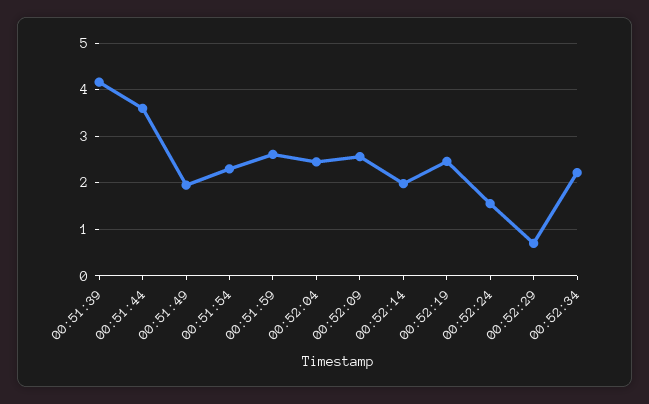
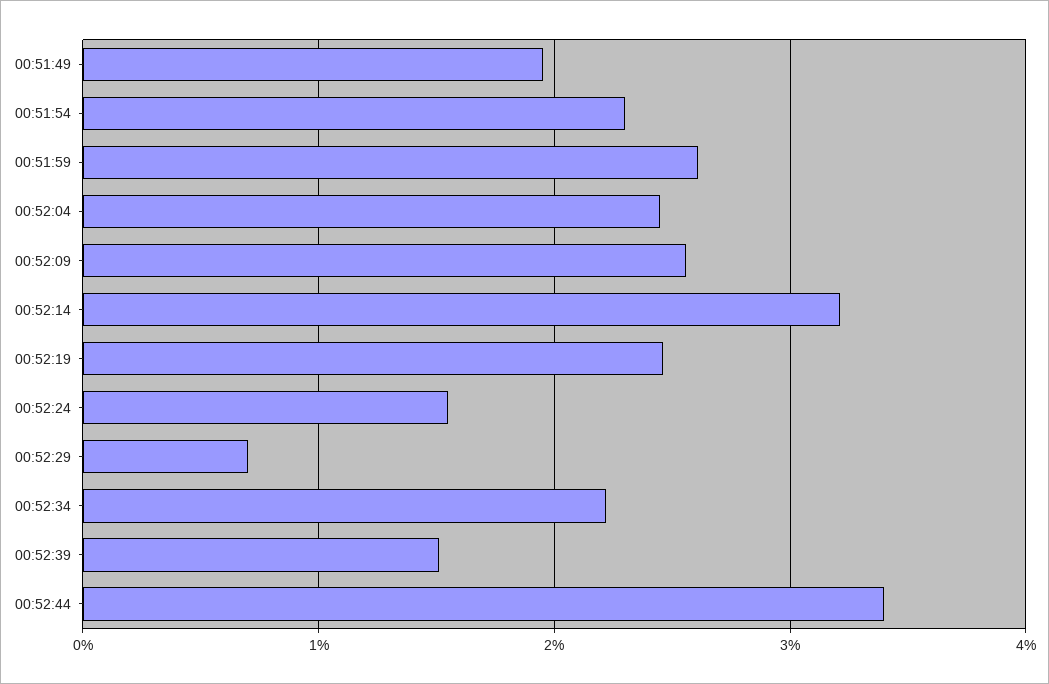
00:51:39: 4.2 -> none
00:51:44: 3.6 -> none
00:52:14: 2 -> 3.2
00:52:39: none -> 1.5
00:52:44: none -> 3.4

